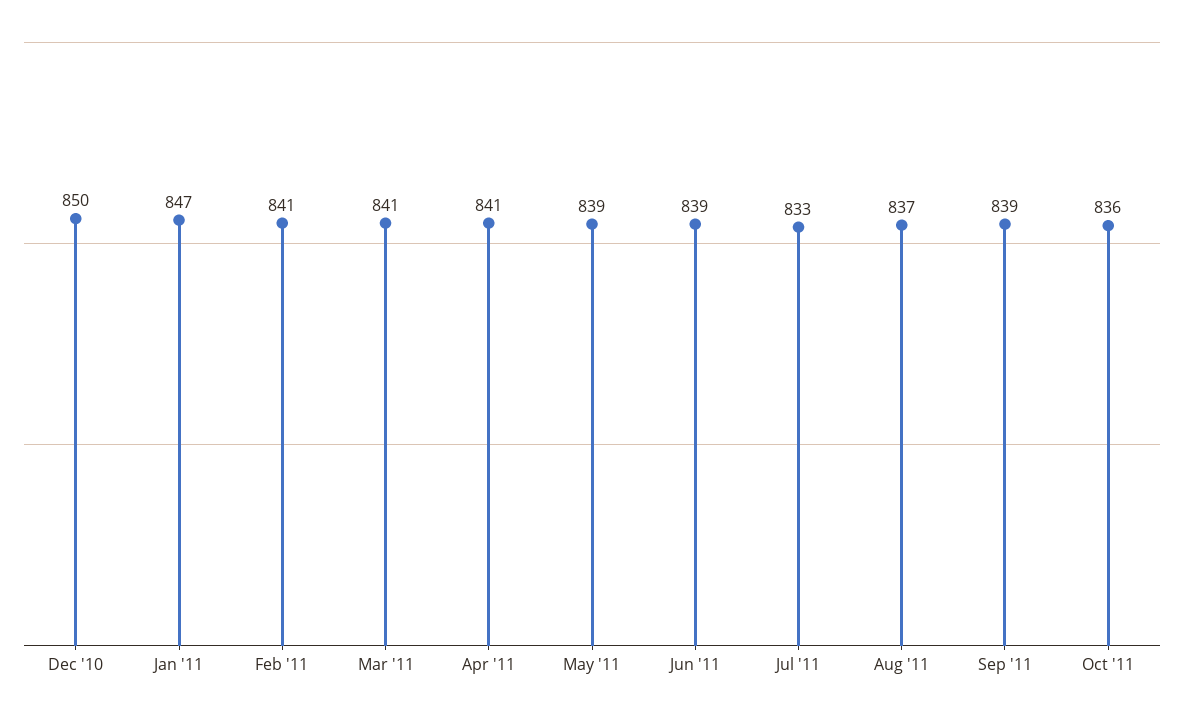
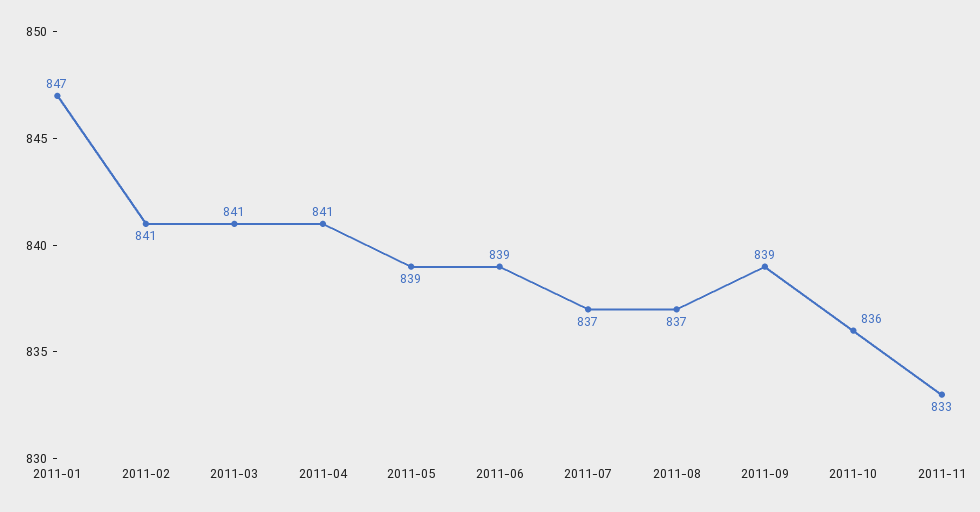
Dec '10: 850 -> none
Jul '11: 833 -> 837
2011-11: none -> 833

